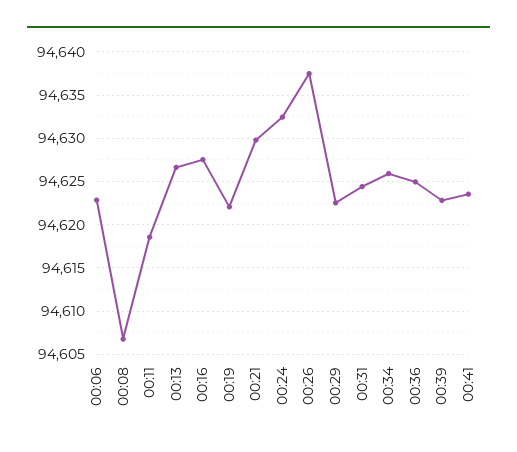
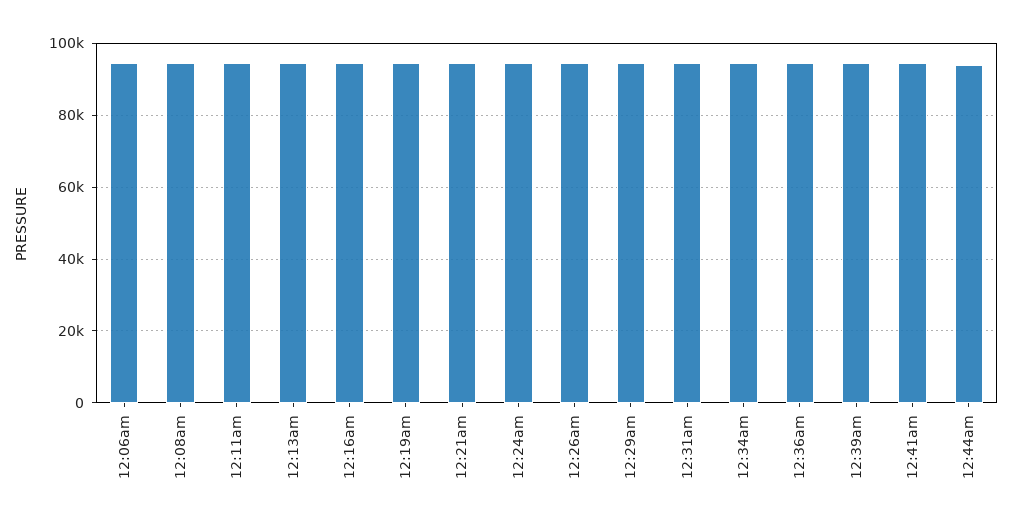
12:44am: none -> 94000

